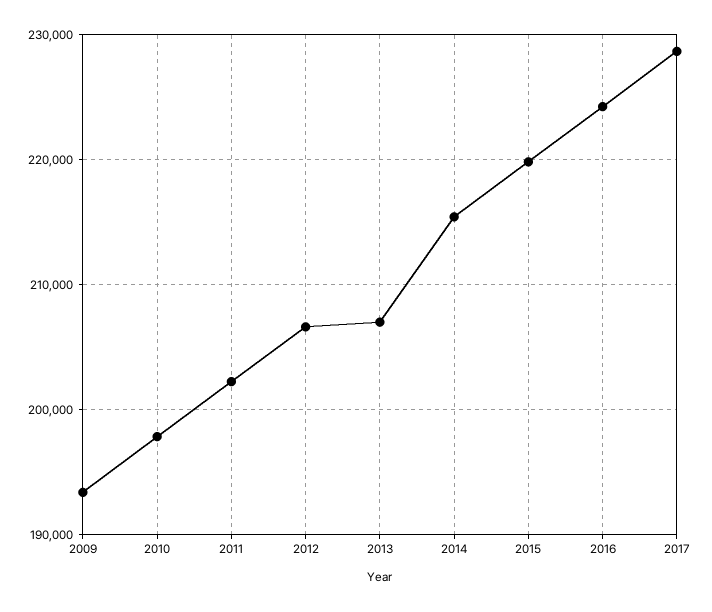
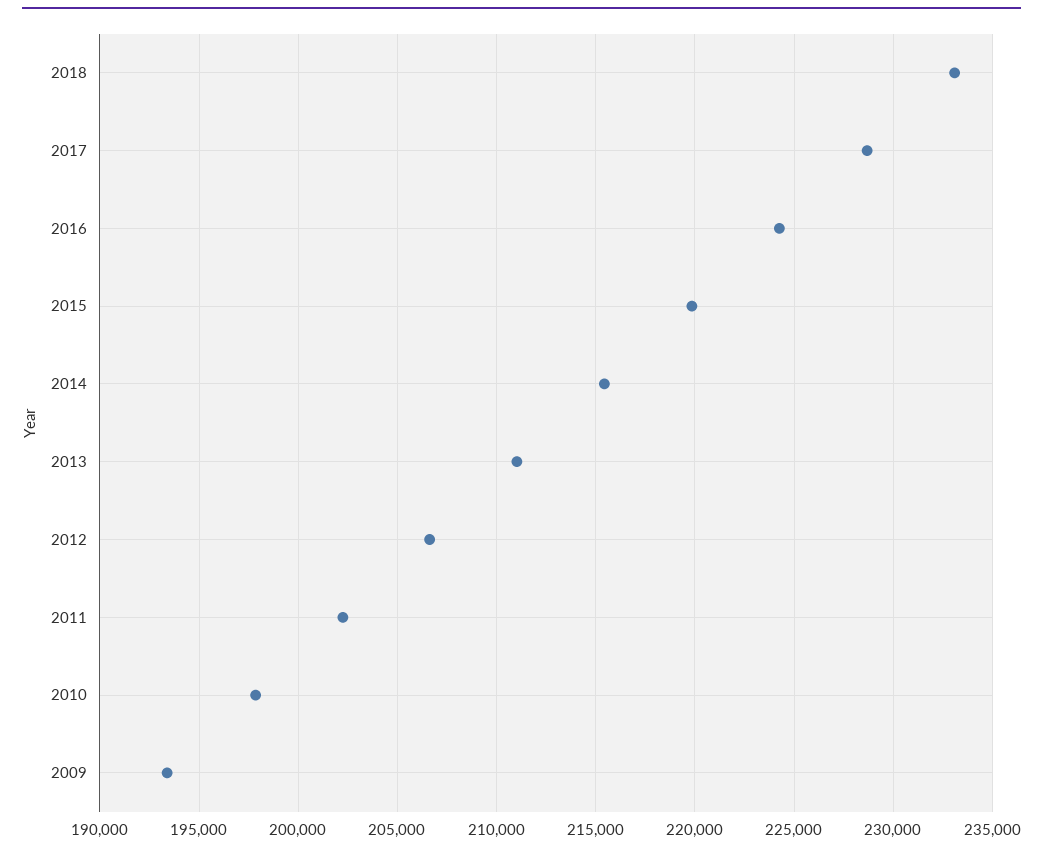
2013: 207000 -> 211000
2018: none -> 233000

